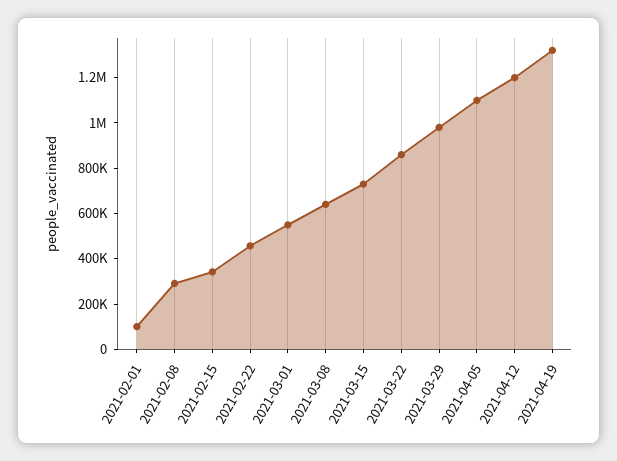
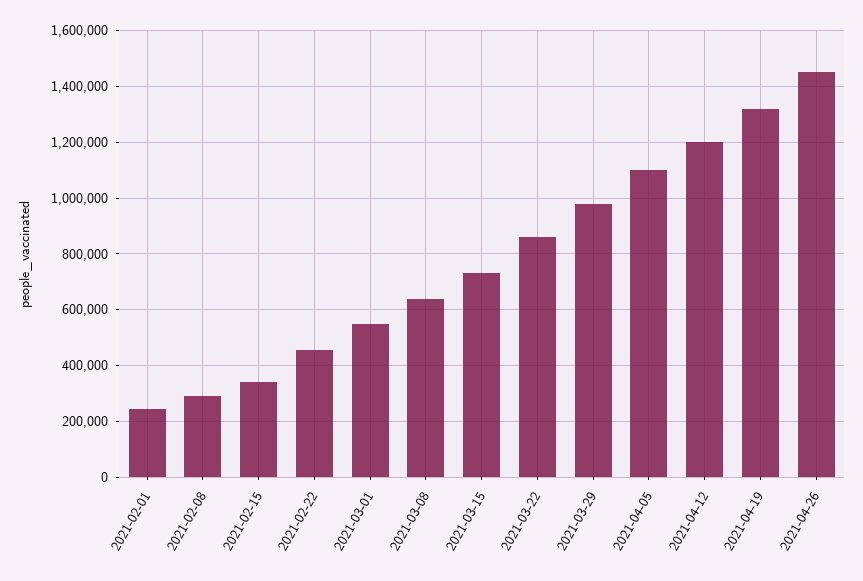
2021-02-01: 100000 -> 250000
2021-04-26: none -> 1450000

